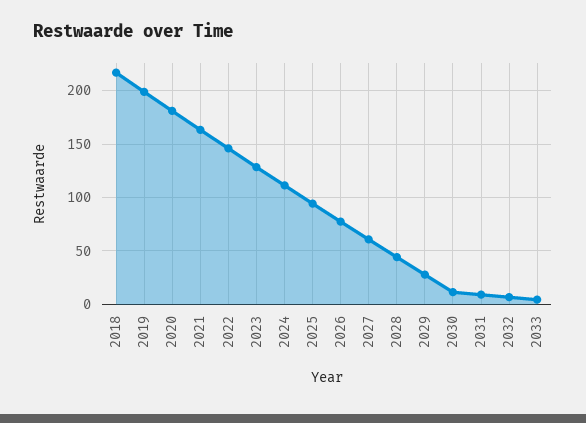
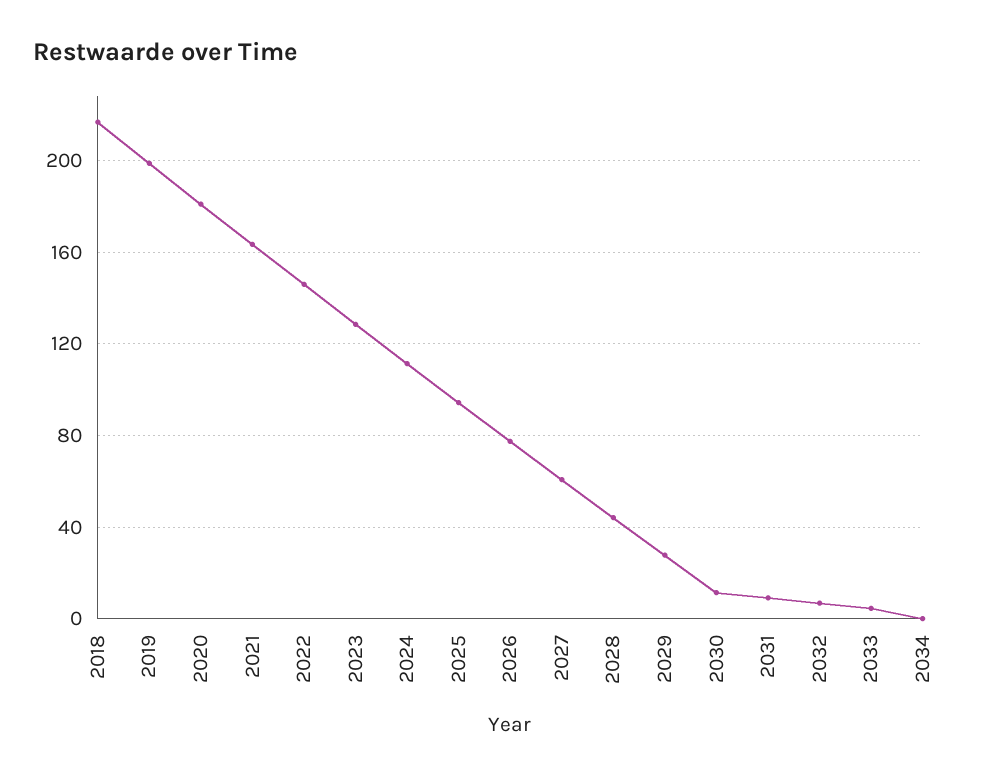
2034: none -> 0

